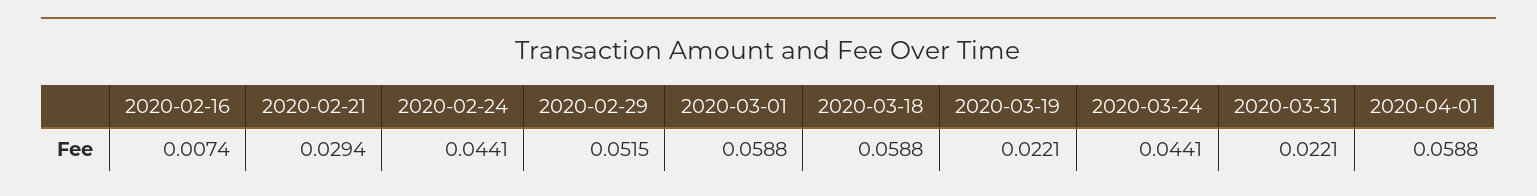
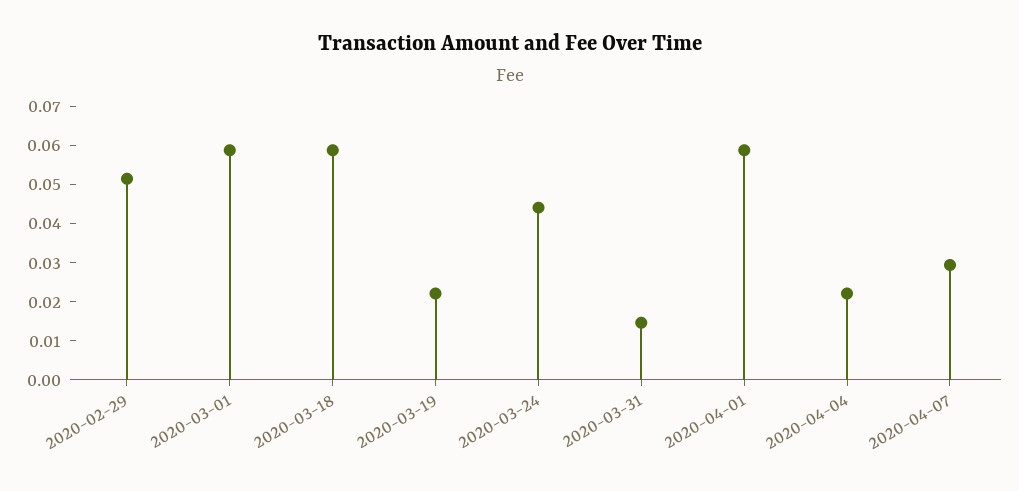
2020-02-16: 0.0074 -> none
2020-02-21: 0.0294 -> none
2020-02-24: 0.0441 -> none
2020-03-31: 0.0221 -> 0.015
2020-04-04: none -> 0.0225
2020-04-07: none -> 0.03

